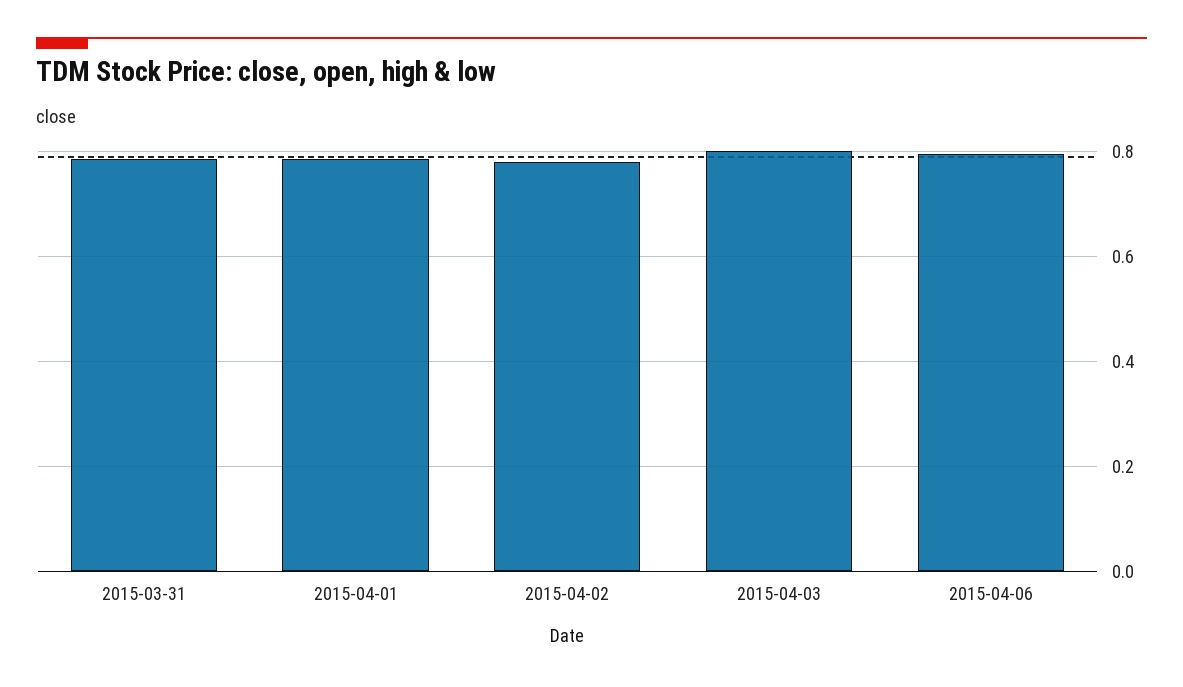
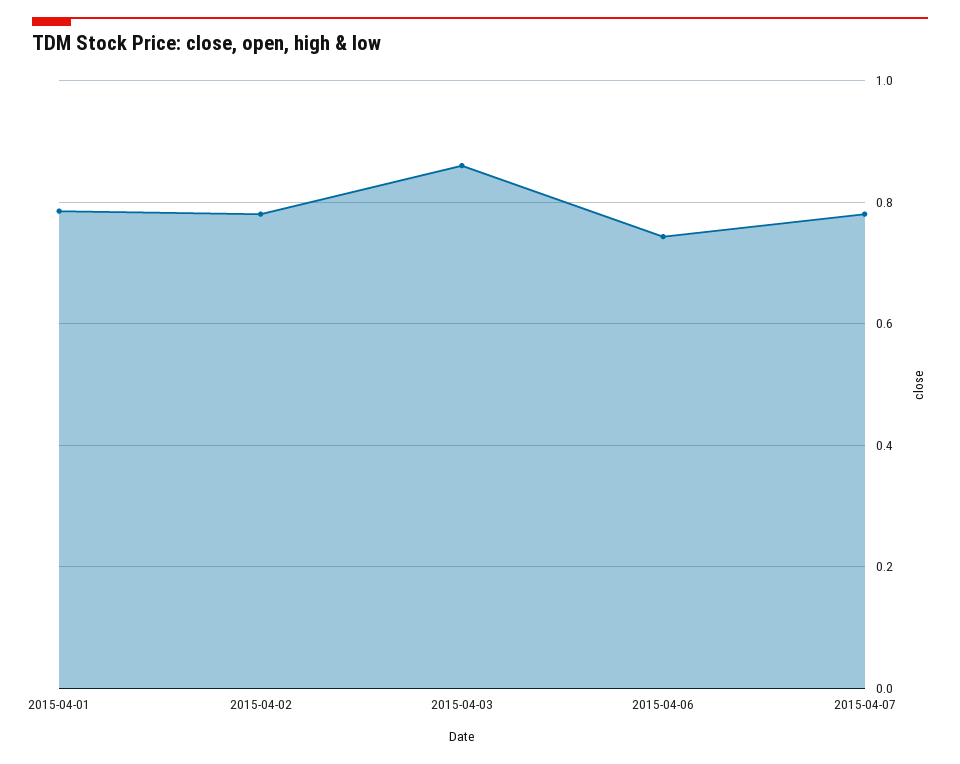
2015-03-31: 0.78 -> none
2015-04-03: 0.8 -> 0.86
2015-04-06: 0.8 -> 0.74
2015-04-07: none -> 0.78

